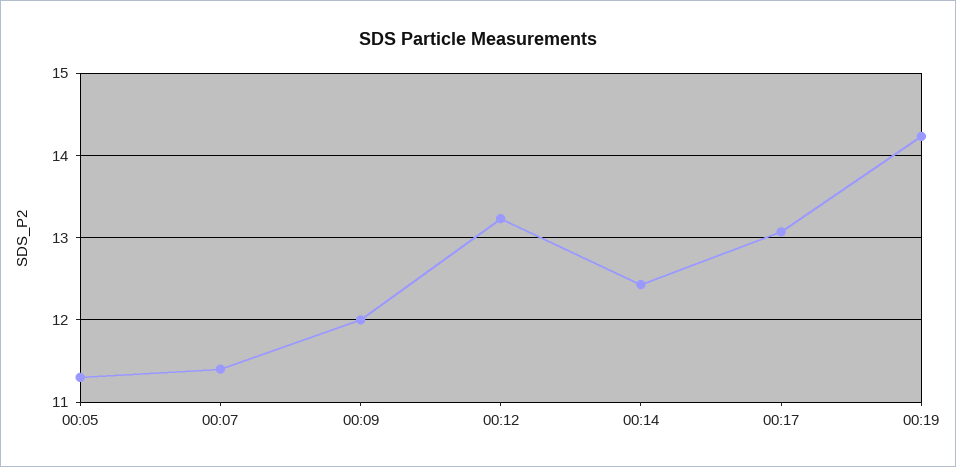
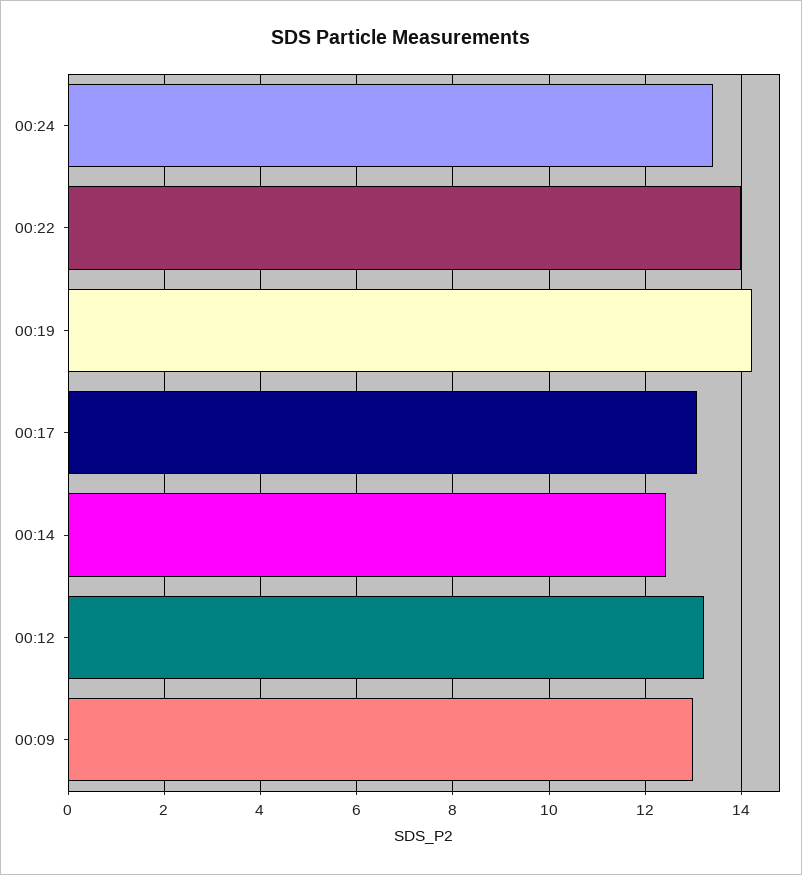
00:05: 11.3 -> none
00:07: 11.4 -> none
00:09: 12 -> 13
00:24: none -> 13.4
00:22: none -> 14

